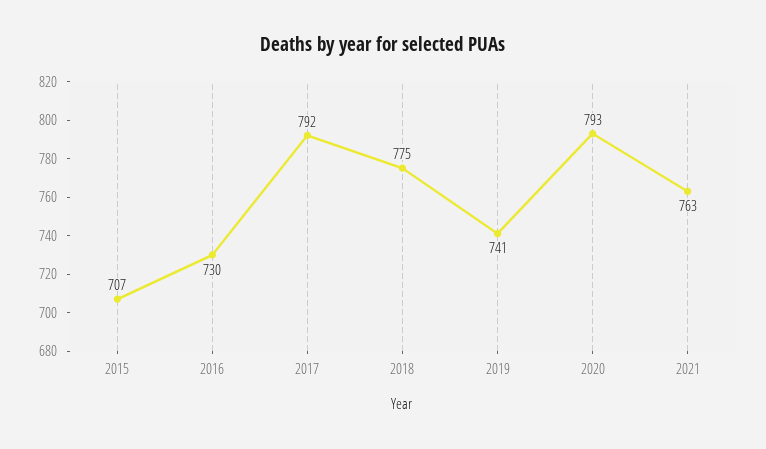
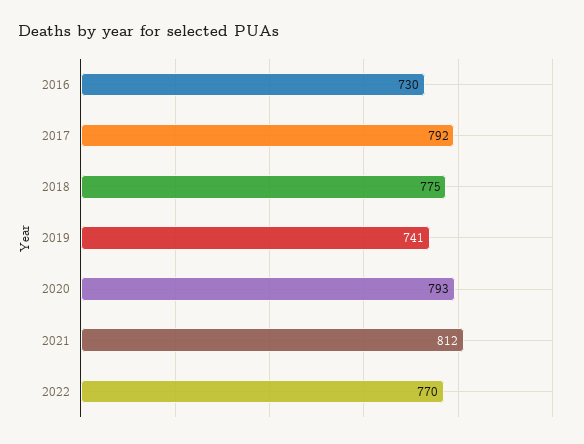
2015: 707 -> none
2021: 763 -> 812
2022: none -> 770

